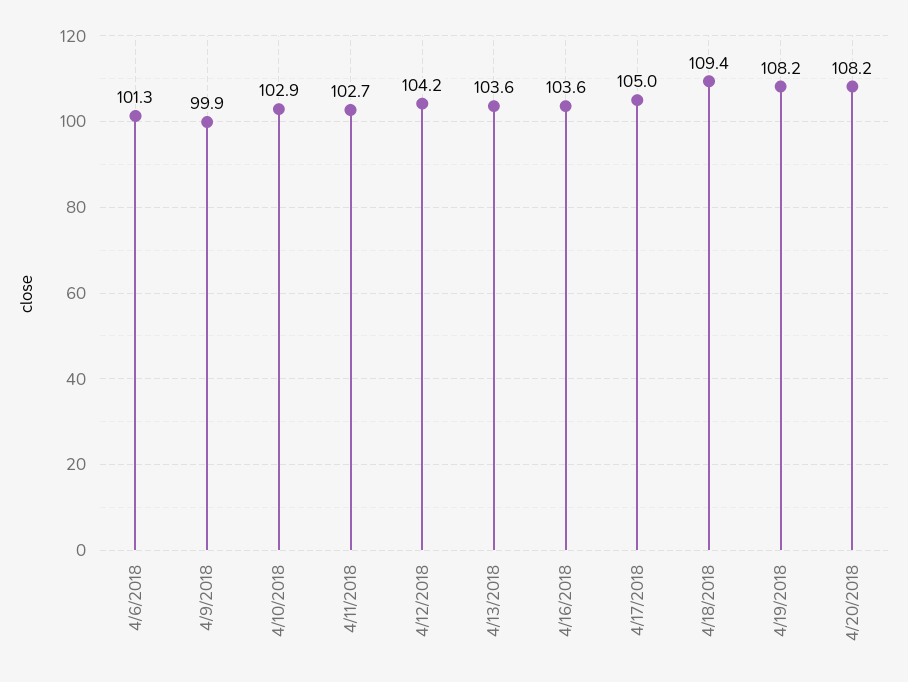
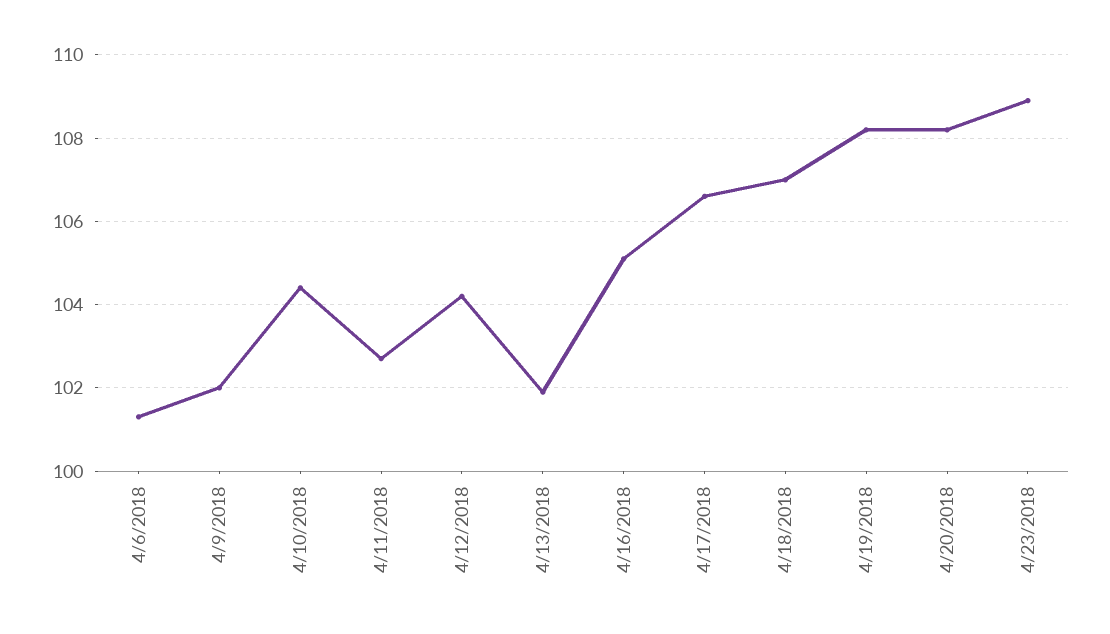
4/9/2018: 99.9 -> 102
4/10/2018: 102.9 -> 104.5
4/13/2018: 103.6 -> 102
4/16/2018: 103.6 -> 105
4/17/2018: 105 -> 106.5
4/18/2018: 109.4 -> 107
4/23/2018: none -> 109

